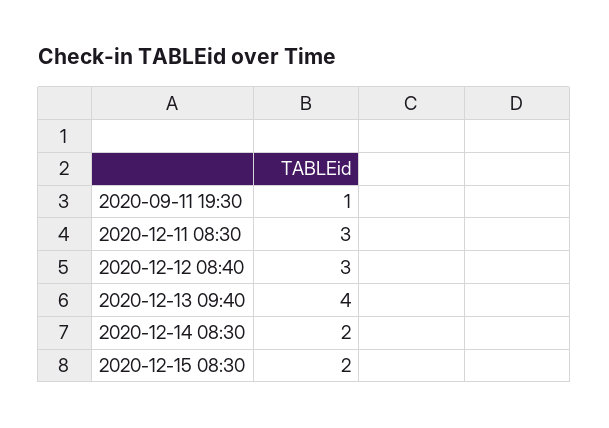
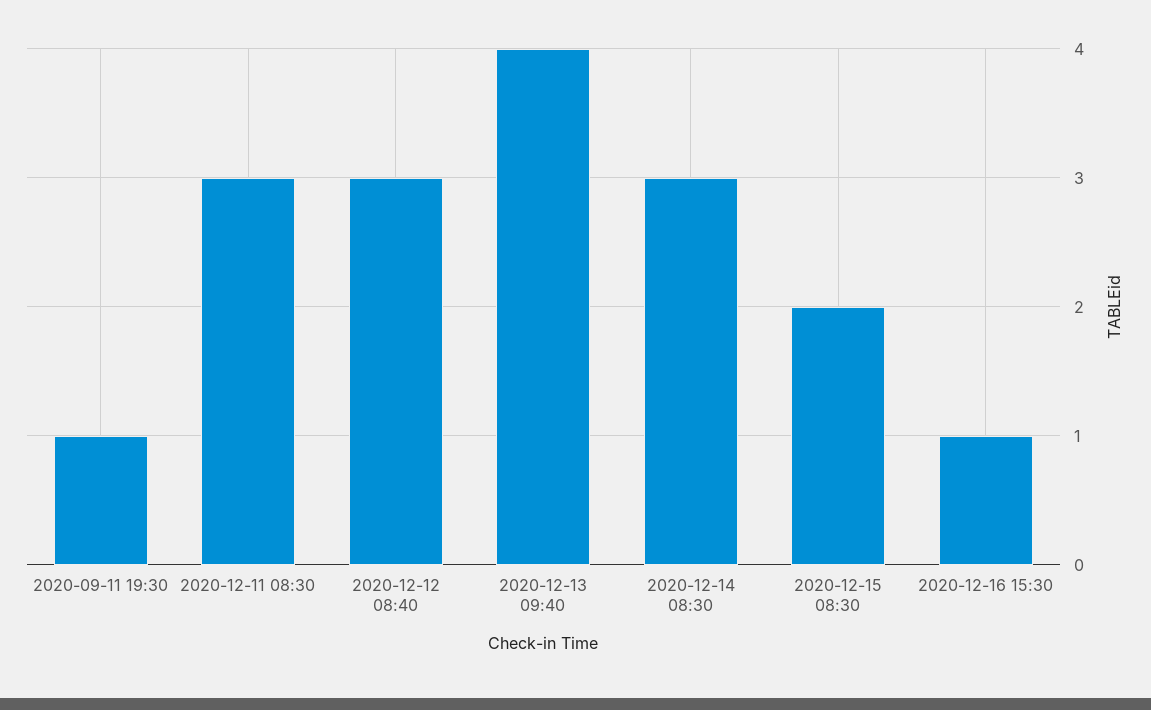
2020-12-14 08:30: 2 -> 3
2020-12-16 15:30: none -> 1

